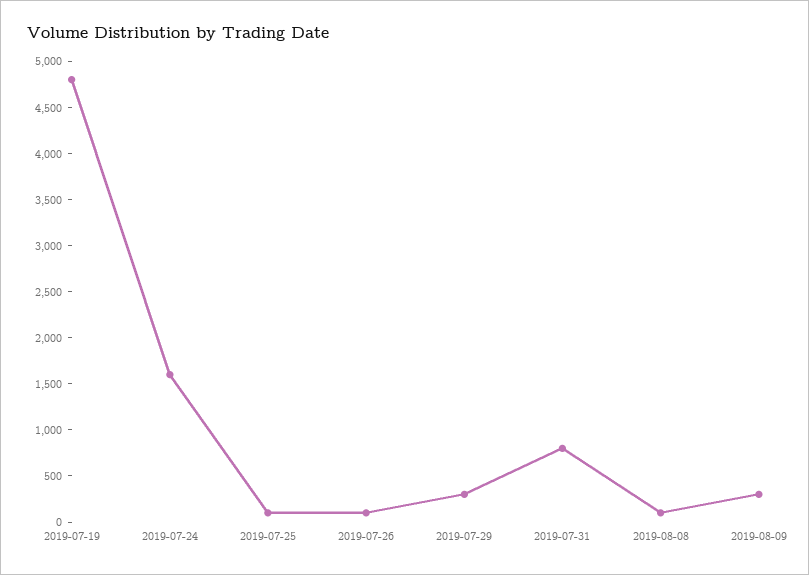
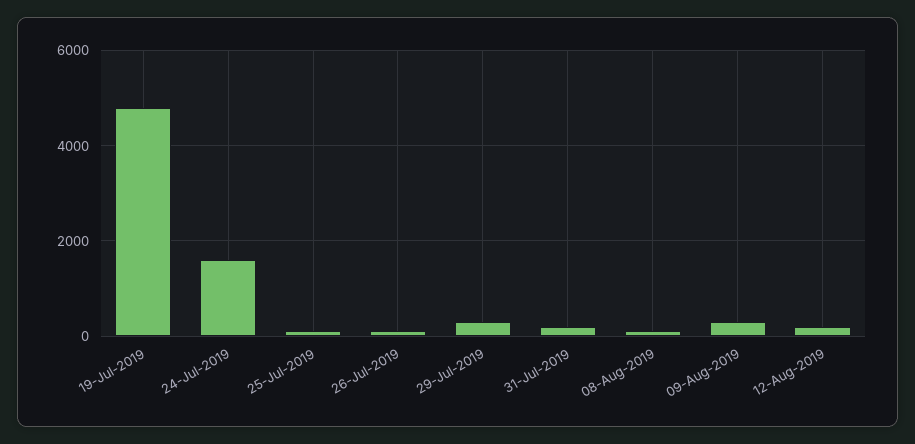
2019-07-31: 800 -> 200
12-Aug-2019: none -> 200

